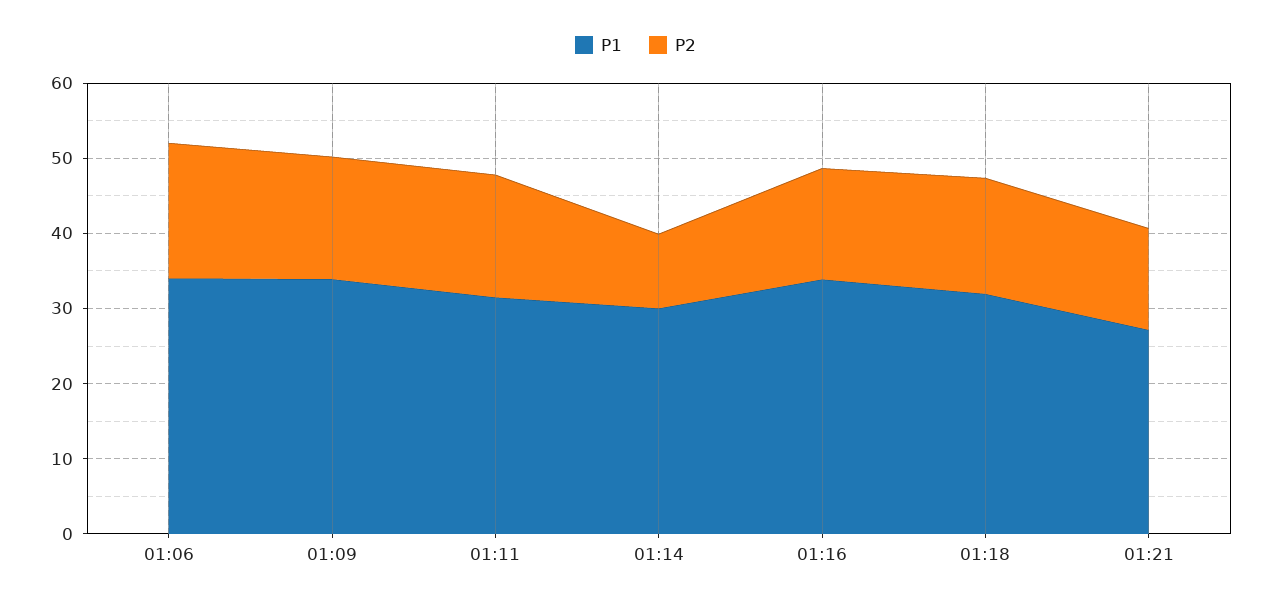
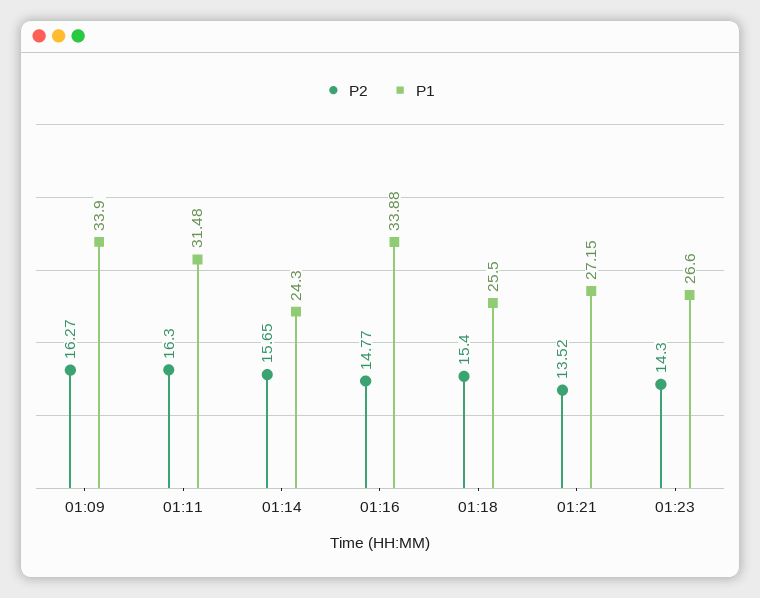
P1, 01:06: 34 -> none
P2, 01:06: 18 -> none
P1, 01:14: 30 -> 24.3
P2, 01:14: 10 -> 15.65
P1, 01:18: 32 -> 25.5
P2, 01:23: none -> 14.3
P1, 01:23: none -> 26.6

